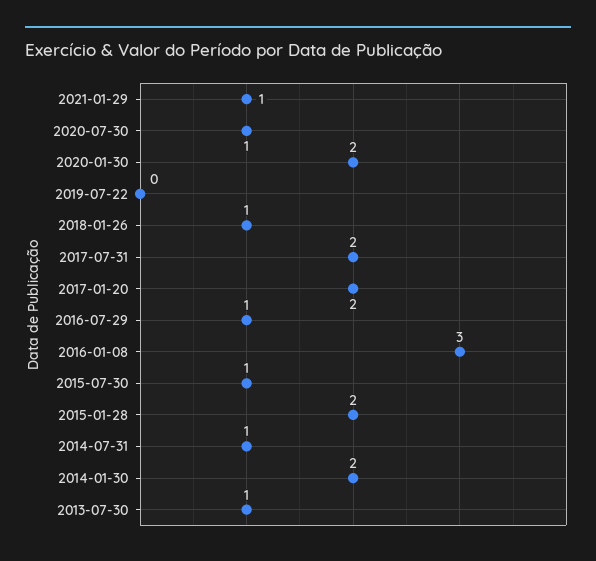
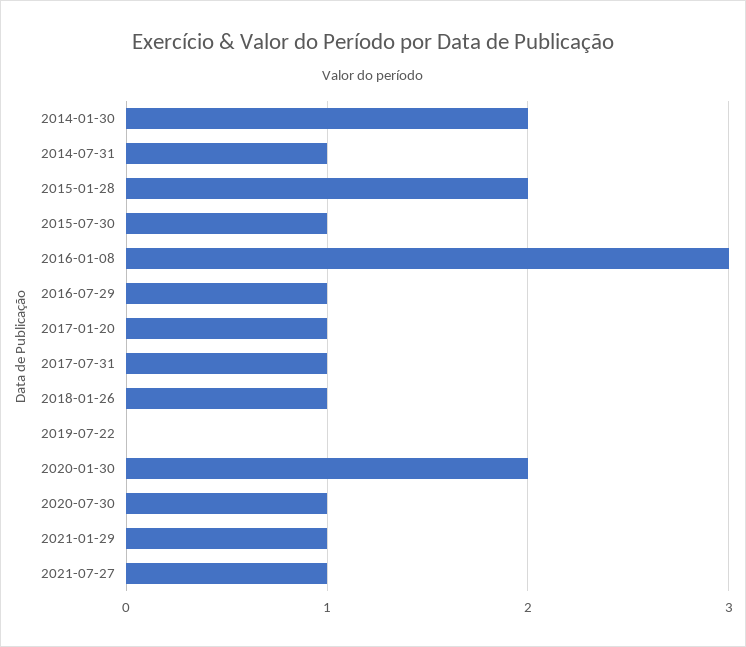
2017-07-31: 2 -> 1
2017-01-20: 2 -> 1
2013-07-30: 1 -> none
2021-07-27: none -> 1

